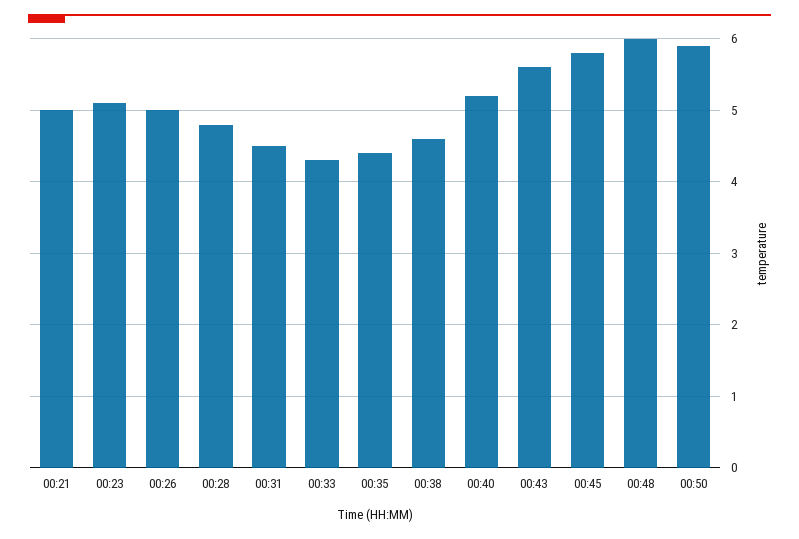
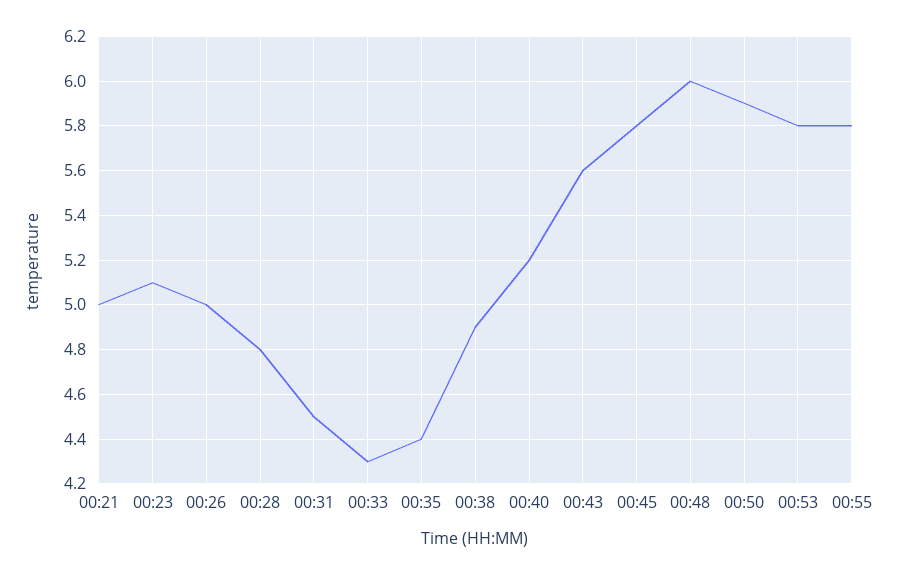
00:38: 4.6 -> 4.9
00:53: none -> 5.8
00:55: none -> 5.8

